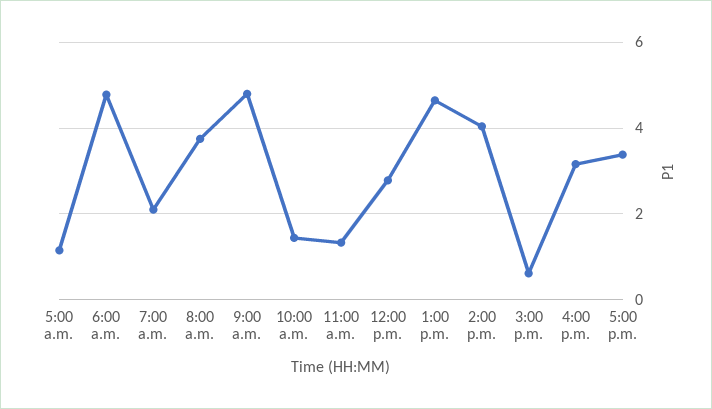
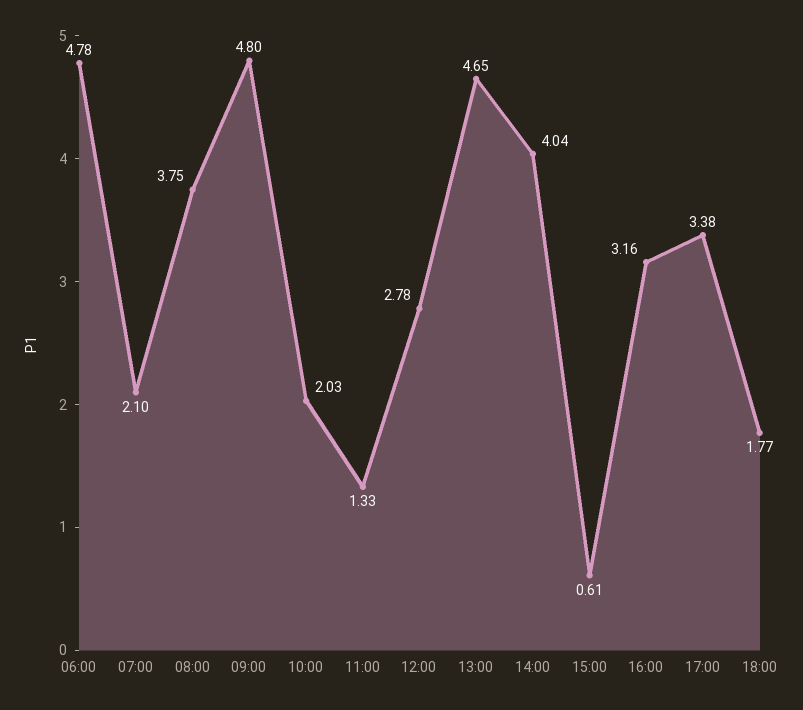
5:00 a.m.: 1.2 -> none
10:00 a.m.: 1.4 -> 2.03
18:00: none -> 1.77

